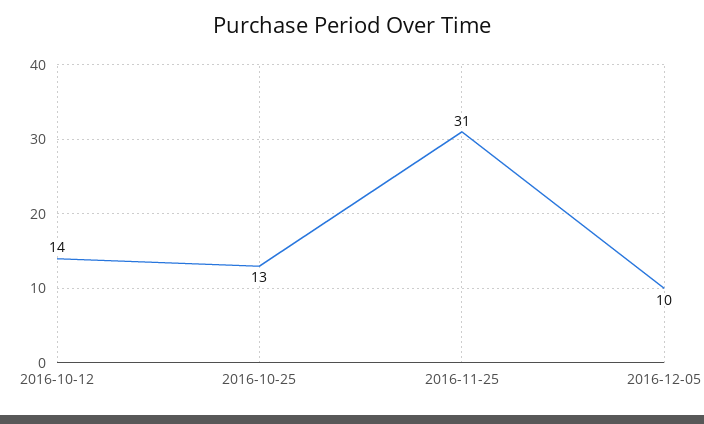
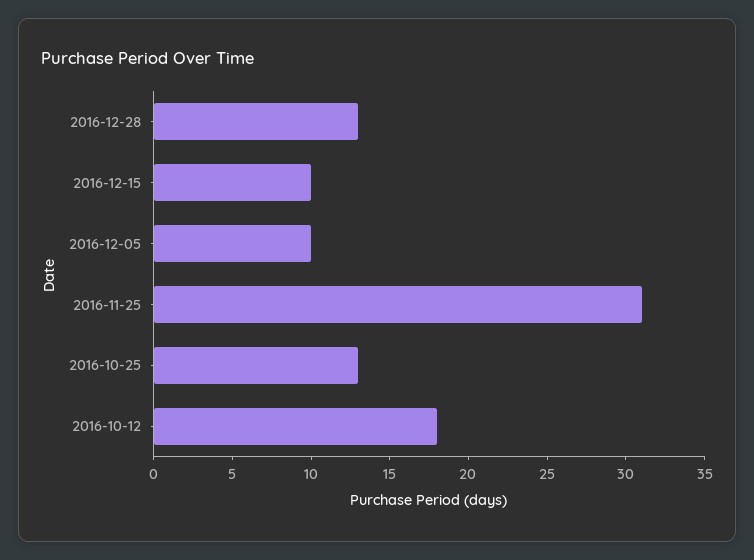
2016-10-12: 14 -> 18
2016-12-28: none -> 13
2016-12-15: none -> 10

